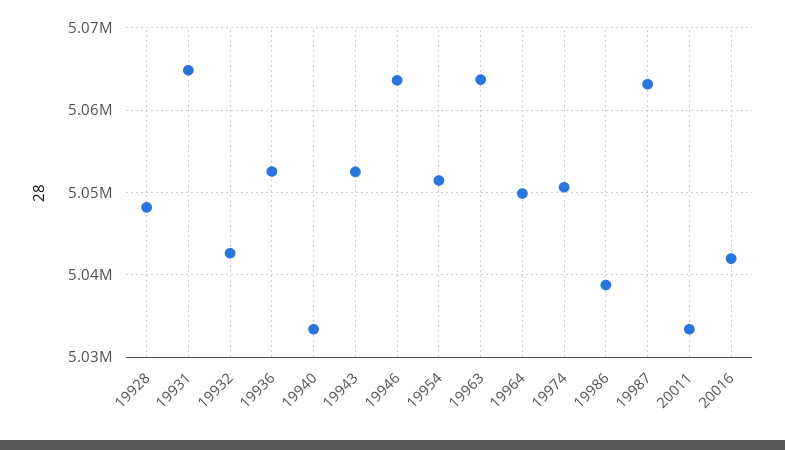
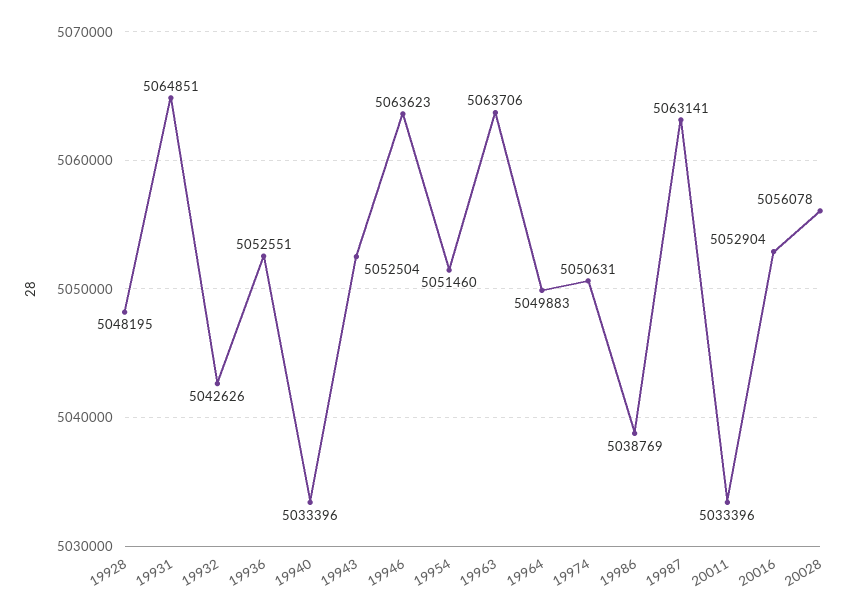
20016: 5042000 -> 5052904
20028: none -> 5056078

